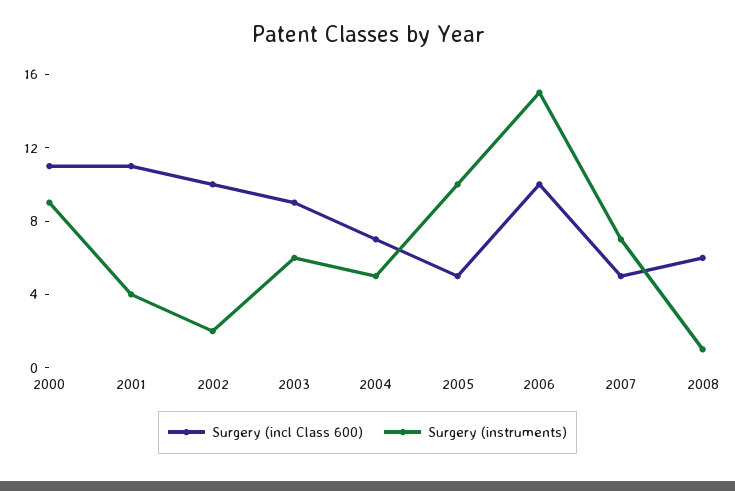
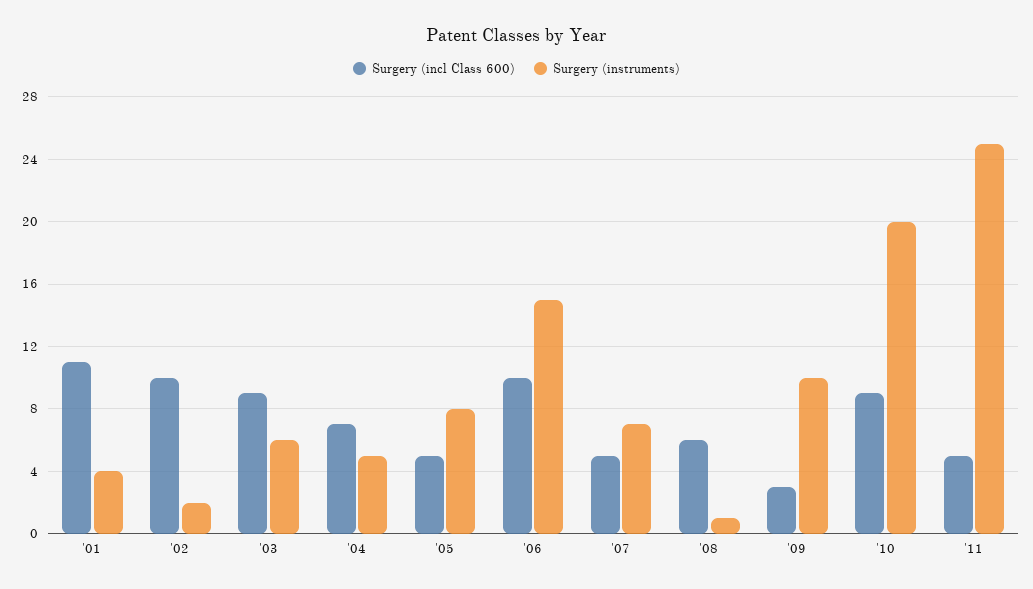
Surgery (incl Class 600), 2000: 11 -> none
Surgery (instruments), 2000: 9 -> none
Surgery (instruments), 2005: 10 -> 8
Surgery (incl Class 600), '09: none -> 3
Surgery (instruments), '09: none -> 10
Surgery (incl Class 600), '10: none -> 9
Surgery (instruments), '10: none -> 20
Surgery (incl Class 600), '11: none -> 5
Surgery (instruments), '11: none -> 25

